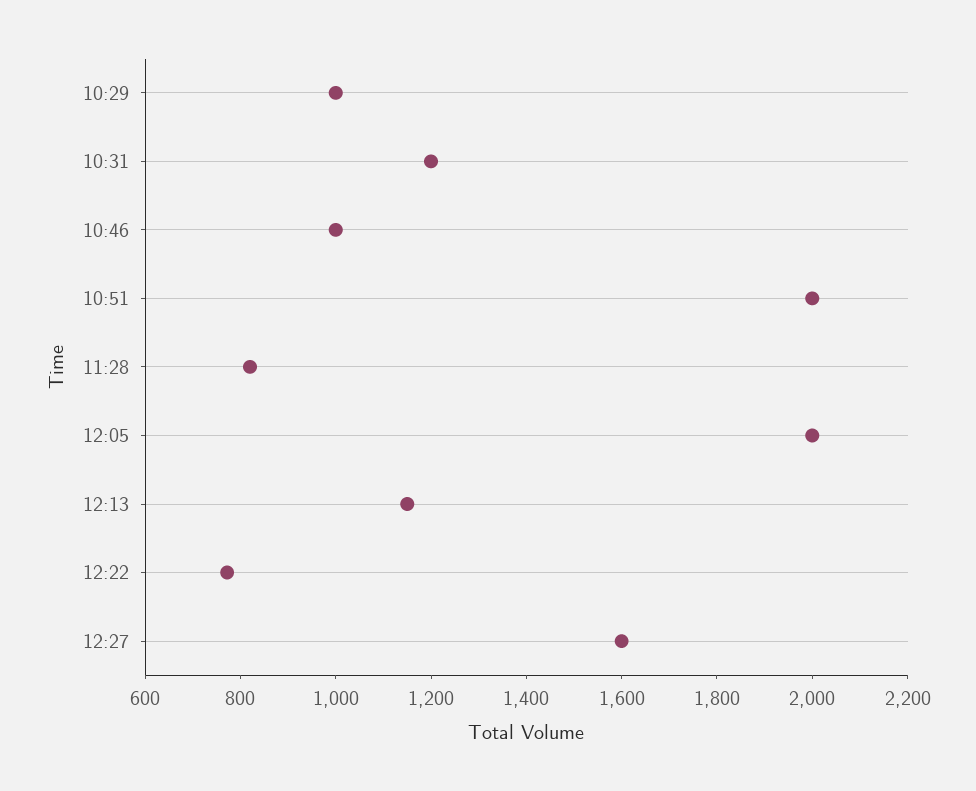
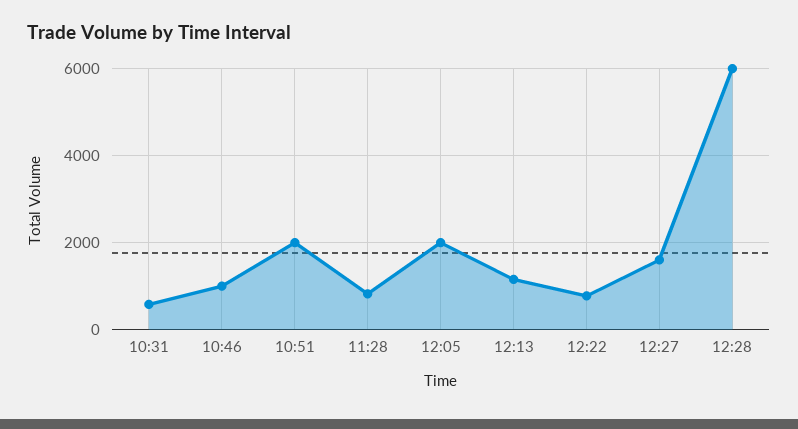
10:29: 1000 -> none
10:31: 1200 -> 600
12:28: none -> 6000

